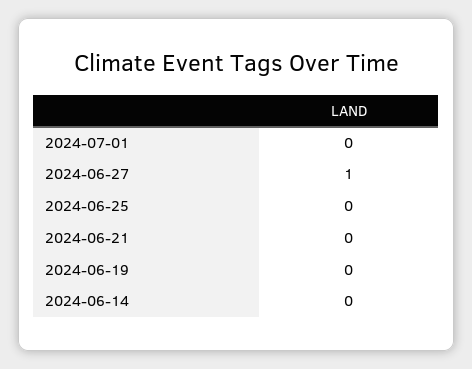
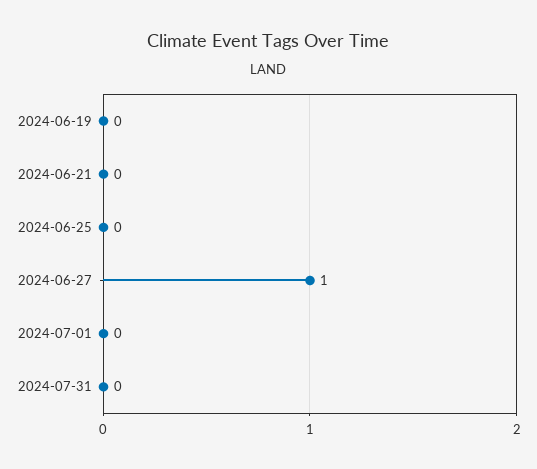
2024-06-14: 0 -> none
2024-07-31: none -> 0

